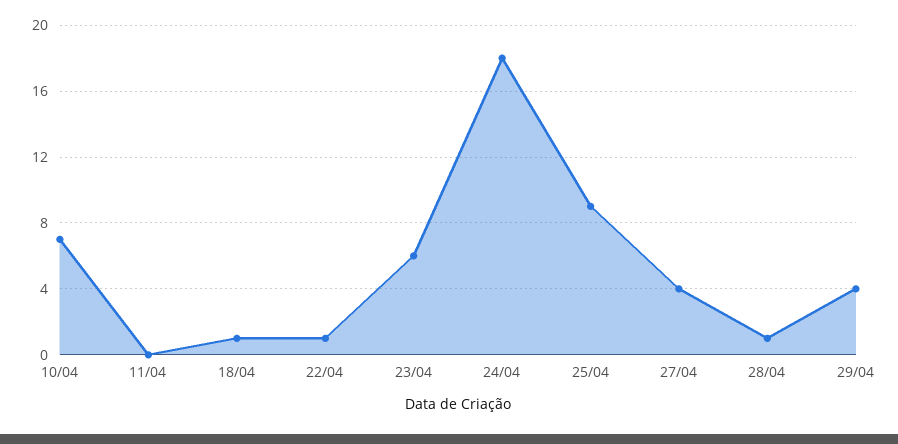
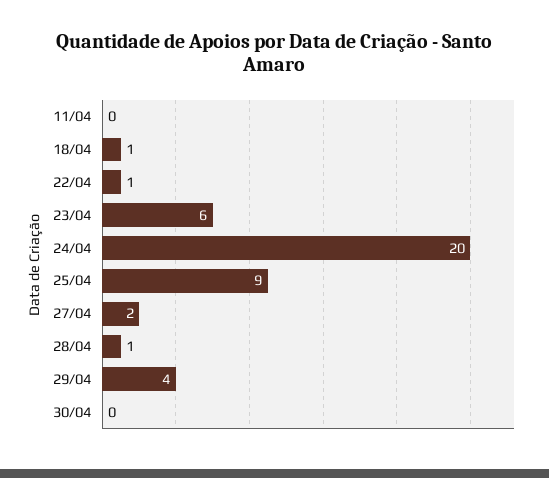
10/04: 7 -> none
24/04: 18 -> 20
27/04: 4 -> 2
30/04: none -> 0

